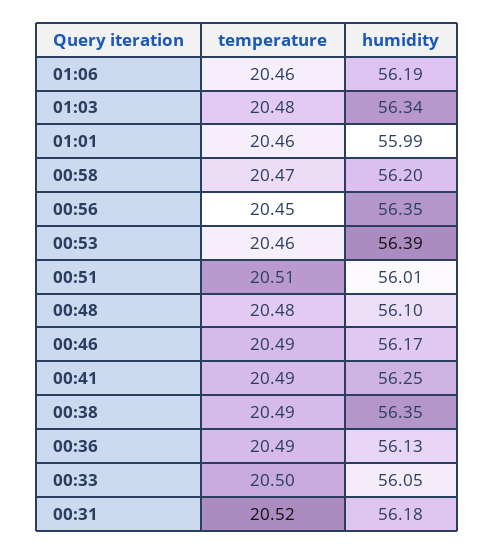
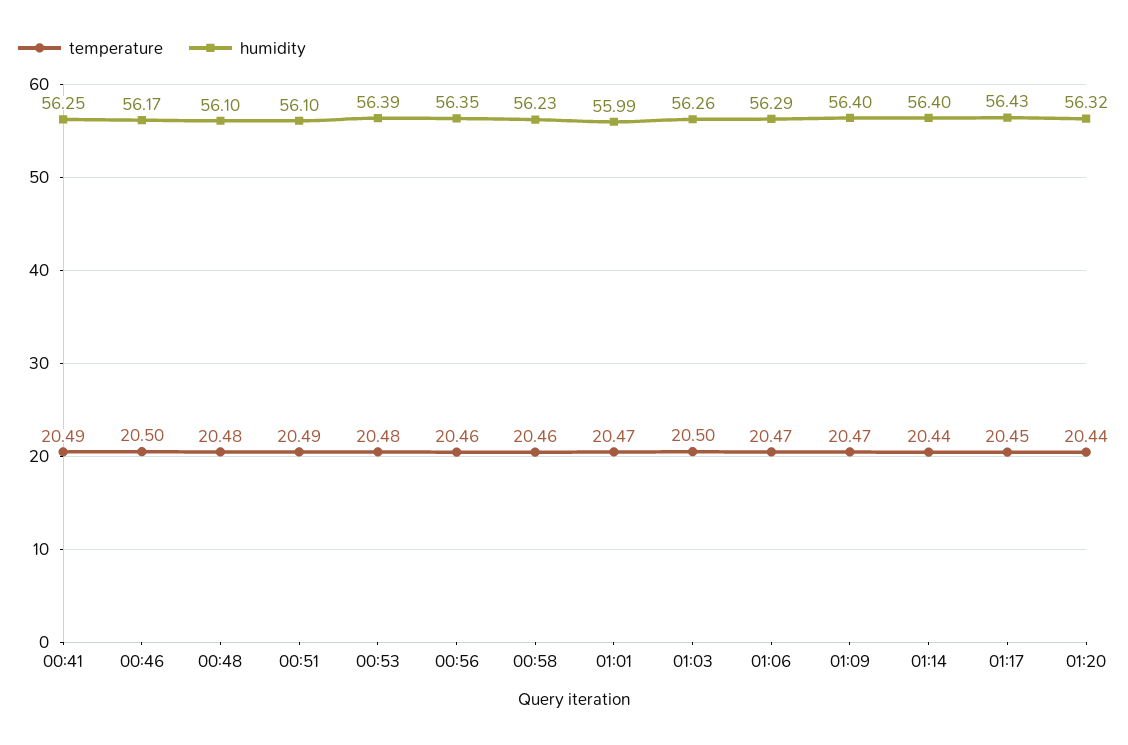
temperature, 01:06: 20.46 -> 20.47
humidity, 01:06: 56.19 -> 56.29
temperature, 01:03: 20.48 -> 20.5
humidity, 01:03: 56.34 -> 56.26
temperature, 01:01: 20.46 -> 20.47
temperature, 00:58: 20.47 -> 20.46
humidity, 00:58: 56.2 -> 56.23
temperature, 00:56: 20.45 -> 20.46
temperature, 00:53: 20.46 -> 20.48
temperature, 00:51: 20.51 -> 20.49
humidity, 00:51: 56.01 -> 56.1
temperature, 00:46: 20.49 -> 20.5
temperature, 00:38: 20.49 -> none
humidity, 00:38: 56.35 -> none
temperature, 00:36: 20.49 -> none
humidity, 00:36: 56.13 -> none
temperature, 00:33: 20.5 -> none
humidity, 00:33: 56.05 -> none
temperature, 00:31: 20.52 -> none
humidity, 00:31: 56.18 -> none
temperature, 01:09: none -> 20.47
humidity, 01:09: none -> 56.4
temperature, 01:14: none -> 20.44
humidity, 01:14: none -> 56.4
temperature, 01:17: none -> 20.45
humidity, 01:17: none -> 56.43
temperature, 01:20: none -> 20.44
humidity, 01:20: none -> 56.32

